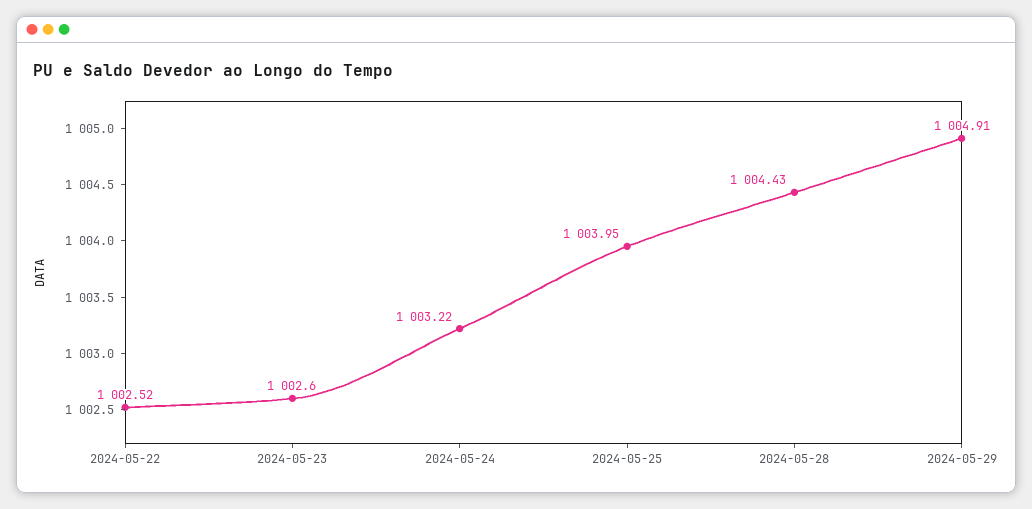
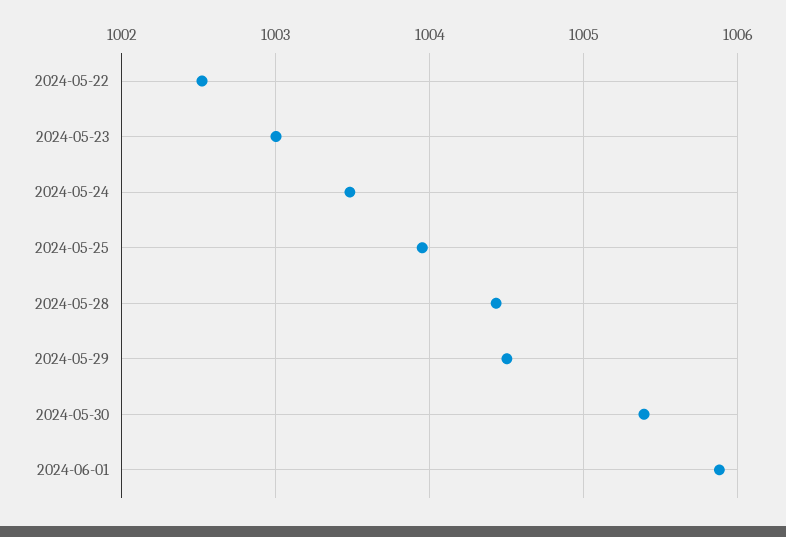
2024-05-23: 1002.6 -> 1003
2024-05-24: 1003.22 -> 1003.5
2024-05-29: 1004.91 -> 1004.5
2024-05-30: none -> 1005.4
2024-06-01: none -> 1005.9

